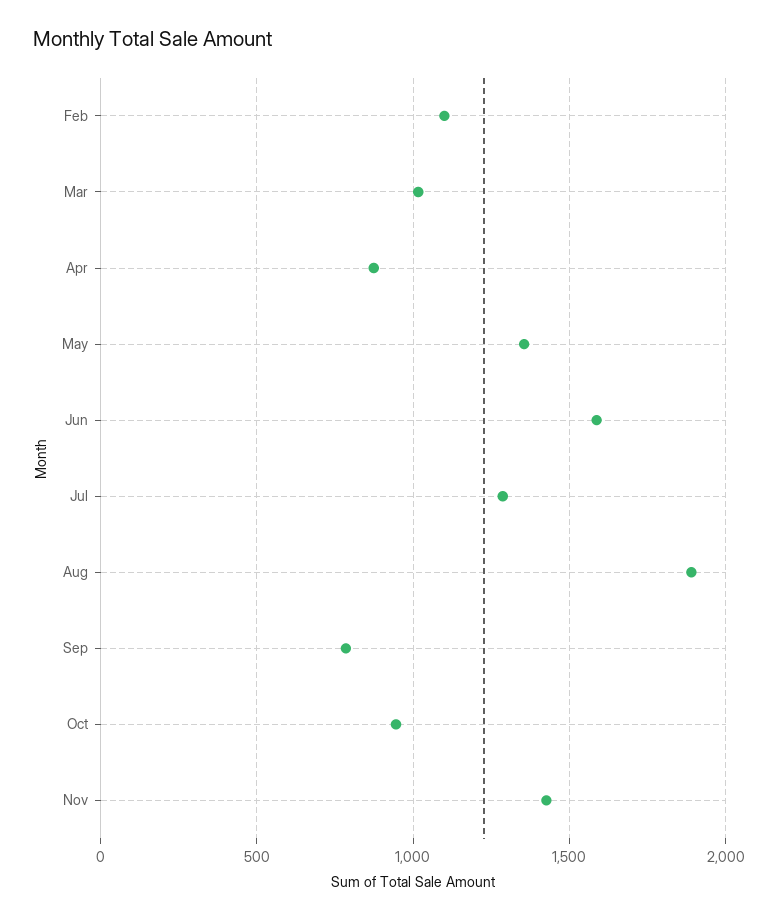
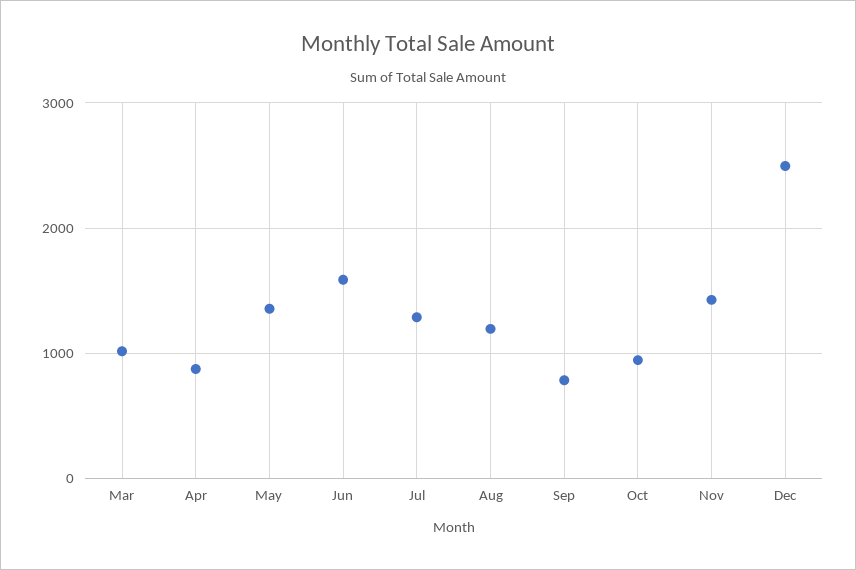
Feb: 1100 -> none
Aug: 1900 -> 1200
Dec: none -> 2500

